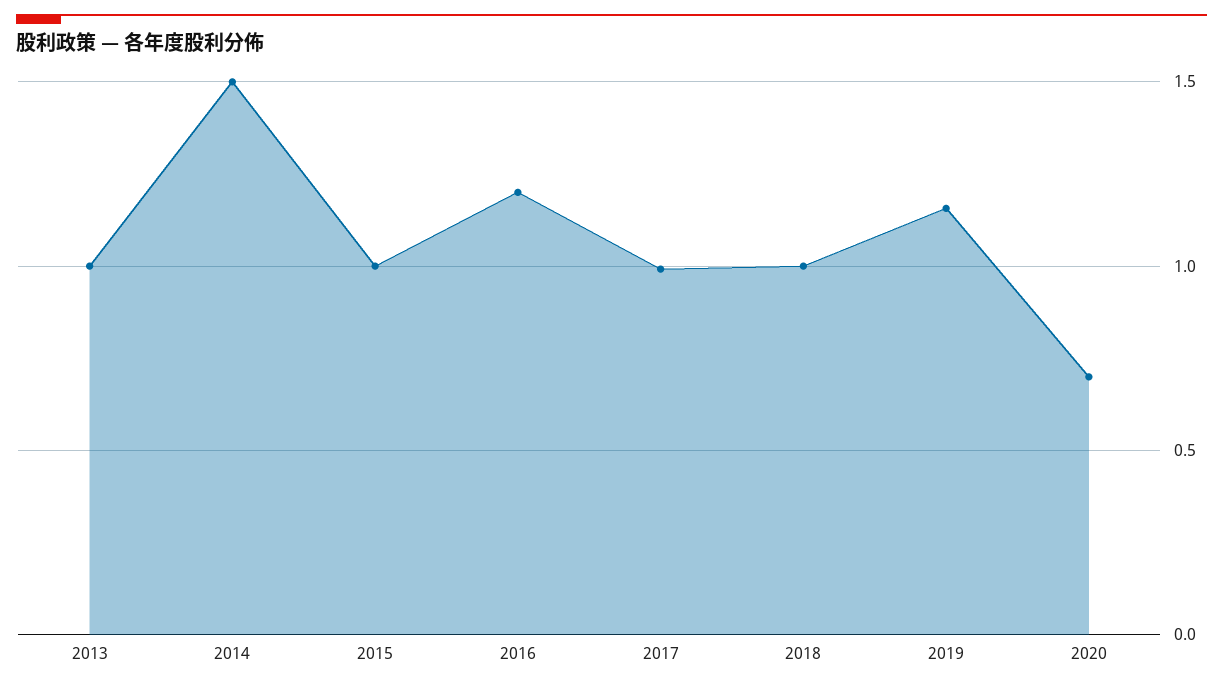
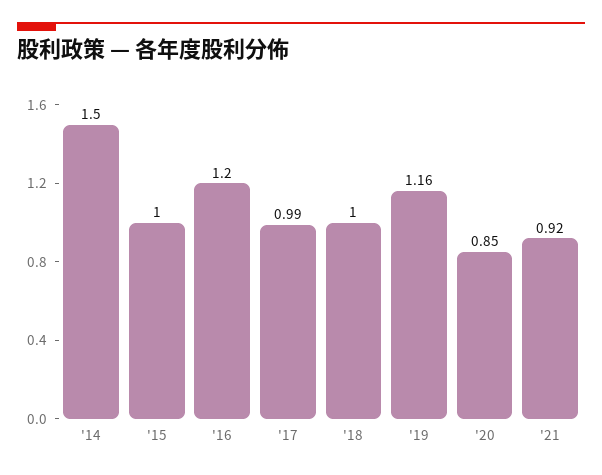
2013: 1 -> none
2020: 0.7 -> 0.85
'21: none -> 0.92

